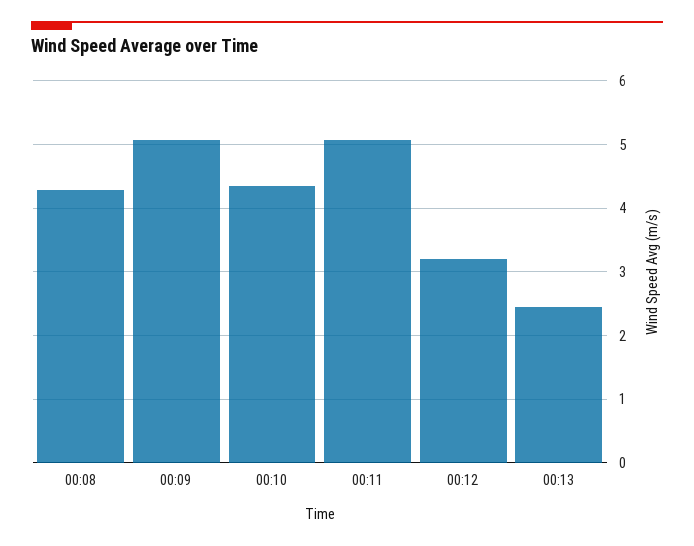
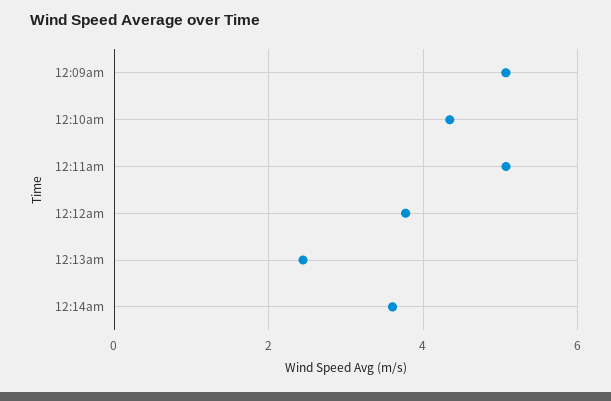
00:08: 4.3 -> none
00:12: 3.2 -> 3.8
12:14am: none -> 3.6

